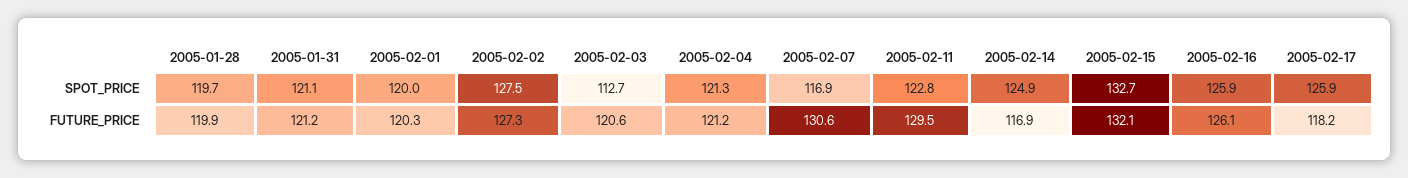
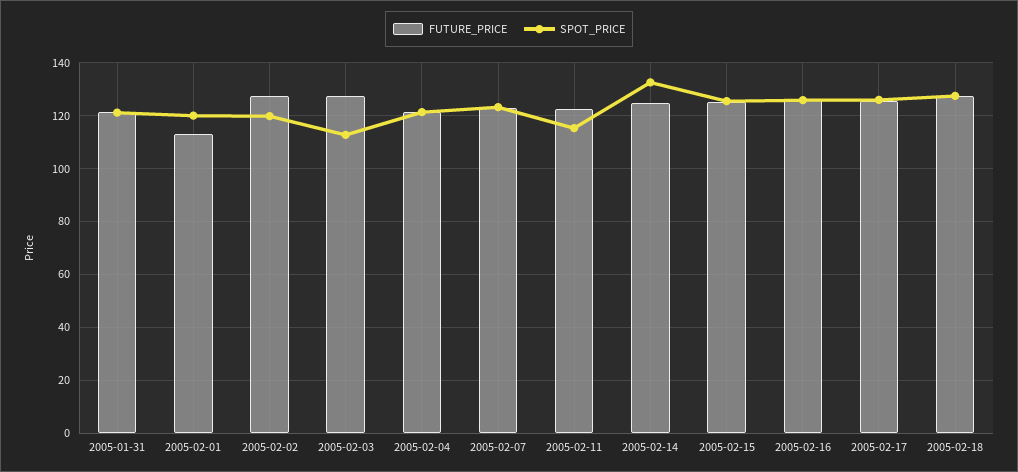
SPOT_PRICE, 2005-01-28: 119.7 -> none
SPOT_PRICE, 2005-02-02: 127.5 -> 120
SPOT_PRICE, 2005-02-07: 116.9 -> 122.5
SPOT_PRICE, 2005-02-11: 122.8 -> 115
SPOT_PRICE, 2005-02-14: 124.9 -> 132.5
SPOT_PRICE, 2005-02-15: 132.7 -> 125
FUTURE_PRICE, 2005-01-28: 119.9 -> none
FUTURE_PRICE, 2005-02-01: 120.3 -> 112.5
FUTURE_PRICE, 2005-02-03: 120.6 -> 127.5
FUTURE_PRICE, 2005-02-07: 130.6 -> 122.5
FUTURE_PRICE, 2005-02-11: 129.5 -> 122.5
FUTURE_PRICE, 2005-02-14: 116.9 -> 125
FUTURE_PRICE, 2005-02-15: 132.1 -> 125
FUTURE_PRICE, 2005-02-17: 118.2 -> 125
FUTURE_PRICE, 2005-02-18: none -> 127.5
SPOT_PRICE, 2005-02-18: none -> 127.5

